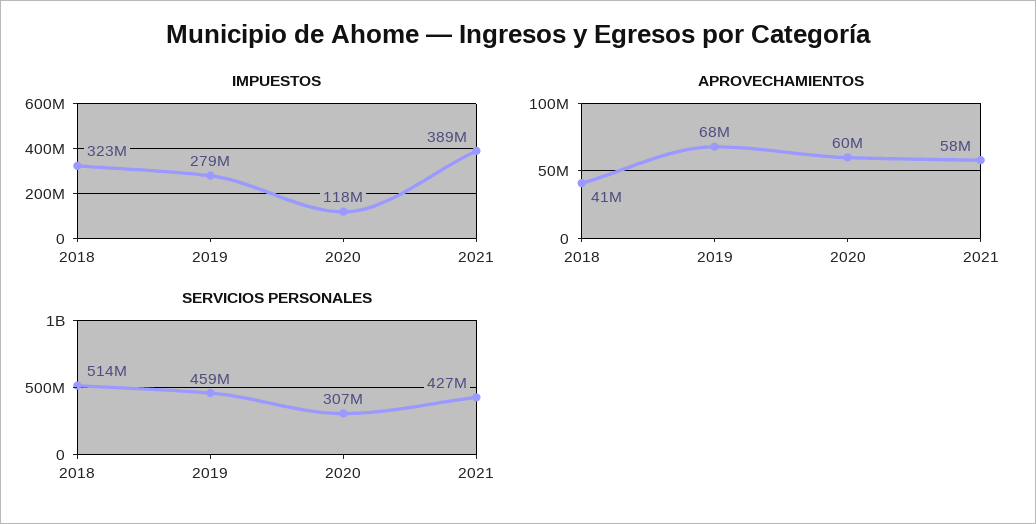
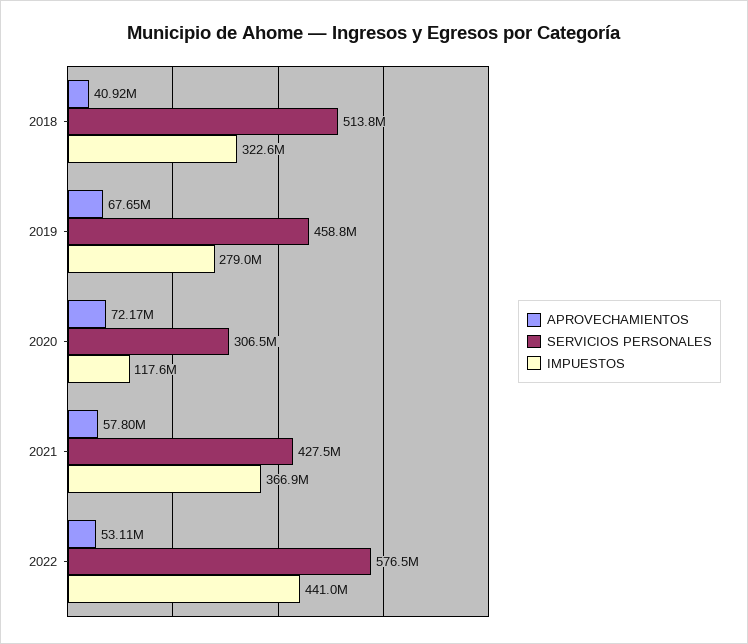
IMPUESTOS, 2021: 389000000 -> 366900000
APROVECHAMIENTOS, 2020: 60000000 -> 72170000
APROVECHAMIENTOS, 2022: none -> 53110000
SERVICIOS PERSONALES, 2022: none -> 576500000
IMPUESTOS, 2022: none -> 441000000

